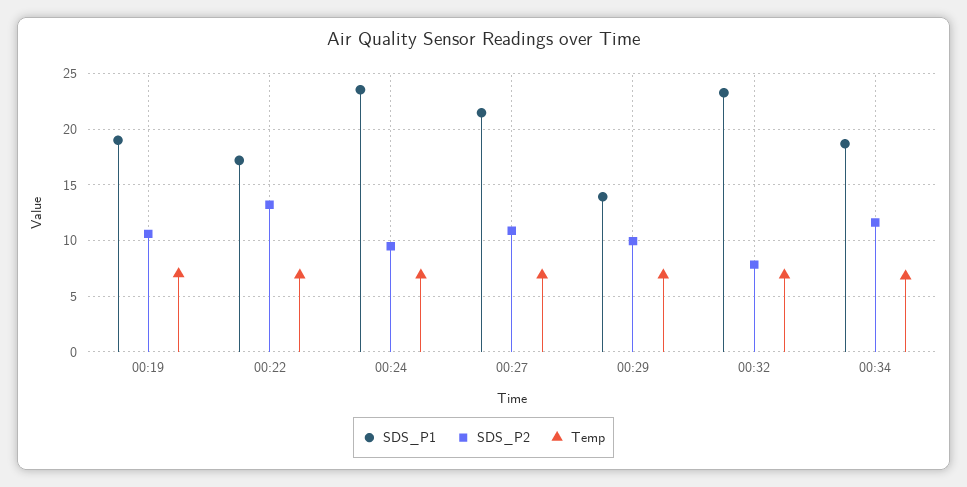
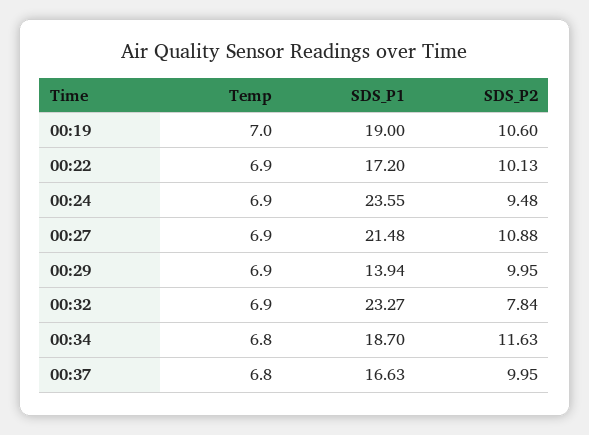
SDS_P2, 00:22: 13 -> 10.13
Temp, 00:37: none -> 6.8
SDS_P1, 00:37: none -> 16.63
SDS_P2, 00:37: none -> 9.95

